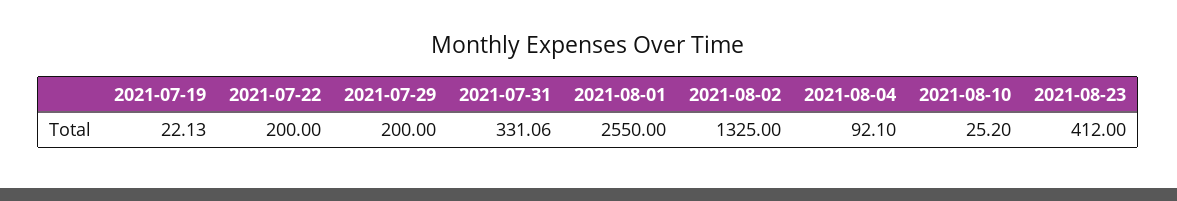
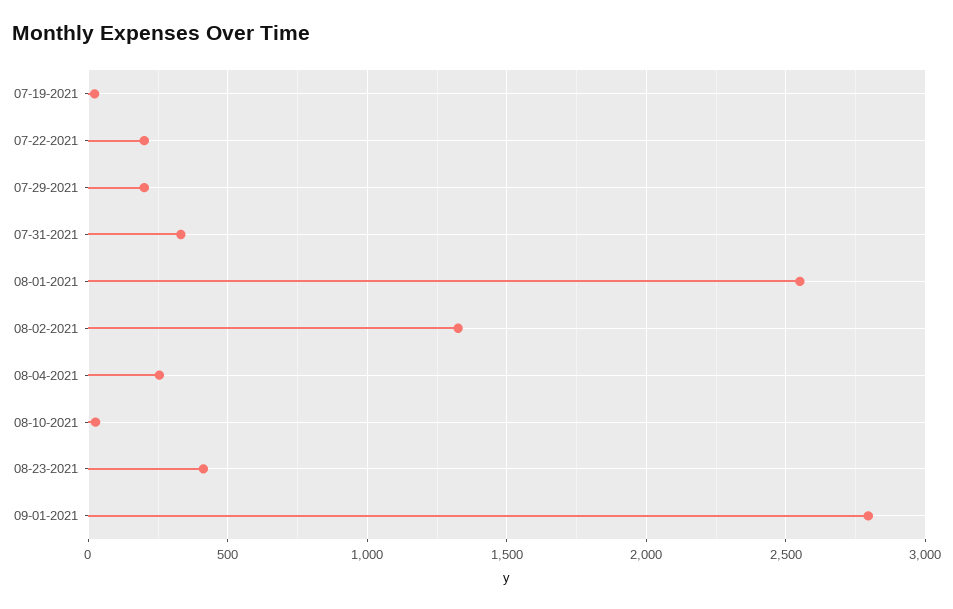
2021-08-04: 92.1 -> 250
09-01-2021: none -> 2800

